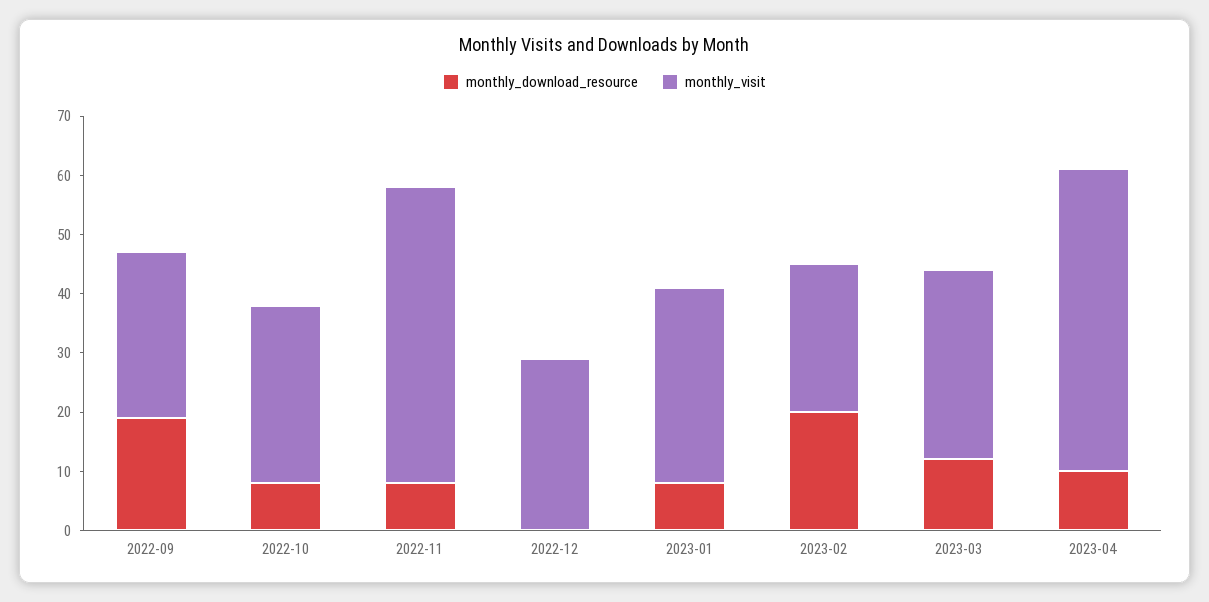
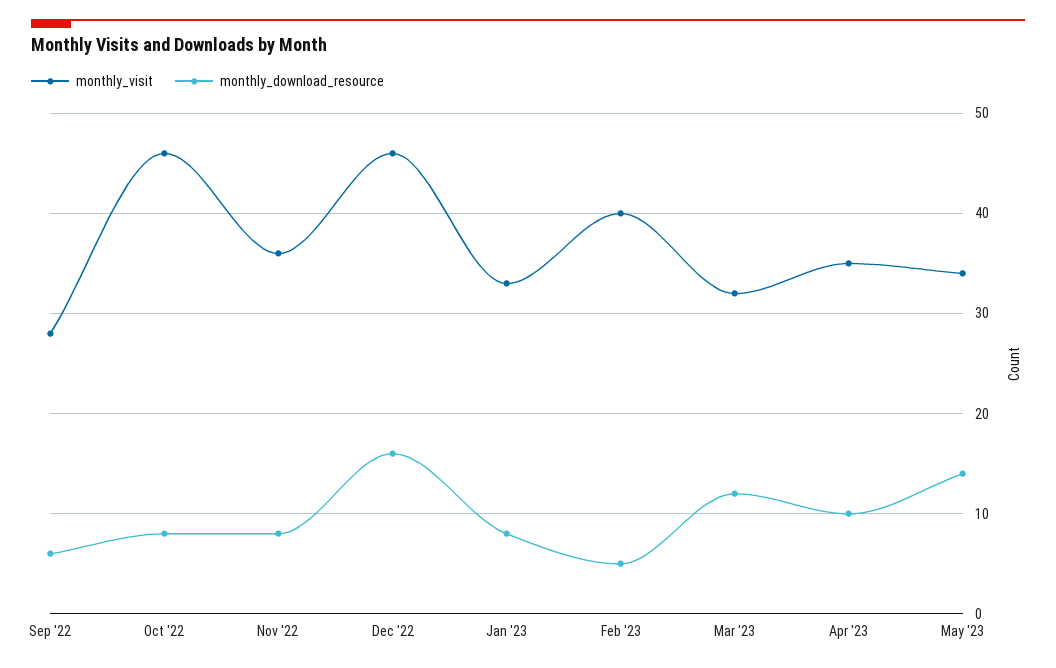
monthly_download_resource, 2022-09: 20 -> 6
monthly_visit, 2022-10: 30 -> 46
monthly_visit, 2022-11: 50 -> 36
monthly_download_resource, 2022-12: 0 -> 16
monthly_visit, 2022-12: 30 -> 46
monthly_download_resource, 2023-02: 20 -> 5
monthly_visit, 2023-02: 25 -> 40
monthly_visit, 2023-04: 50 -> 35
monthly_visit, May '23: none -> 34
monthly_download_resource, May '23: none -> 14

